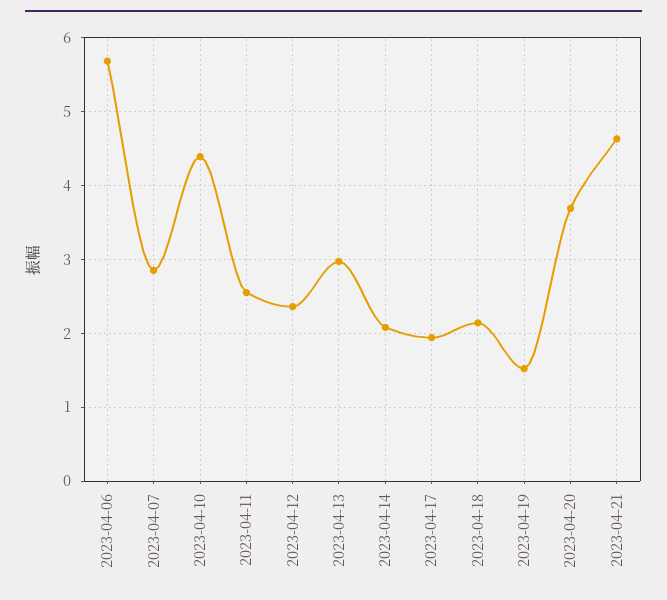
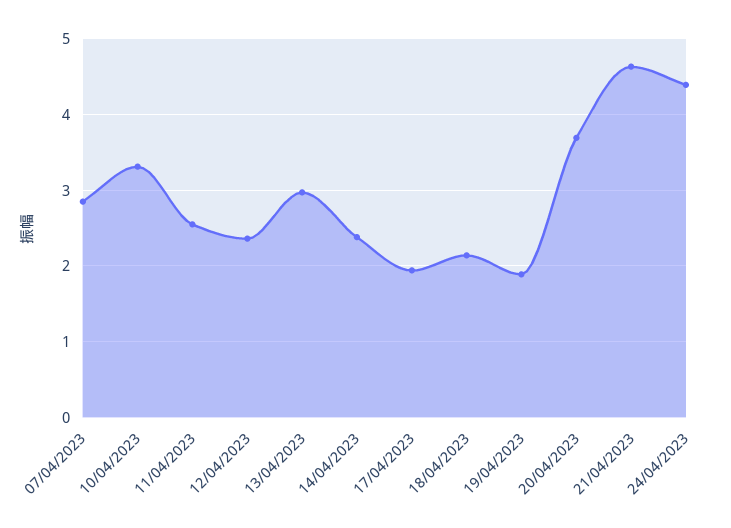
2023-04-06: 5.7 -> none
2023-04-10: 4.4 -> 3.3
2023-04-14: 2.1 -> 2.4
2023-04-19: 1.5 -> 1.9
24/04/2023: none -> 4.4

